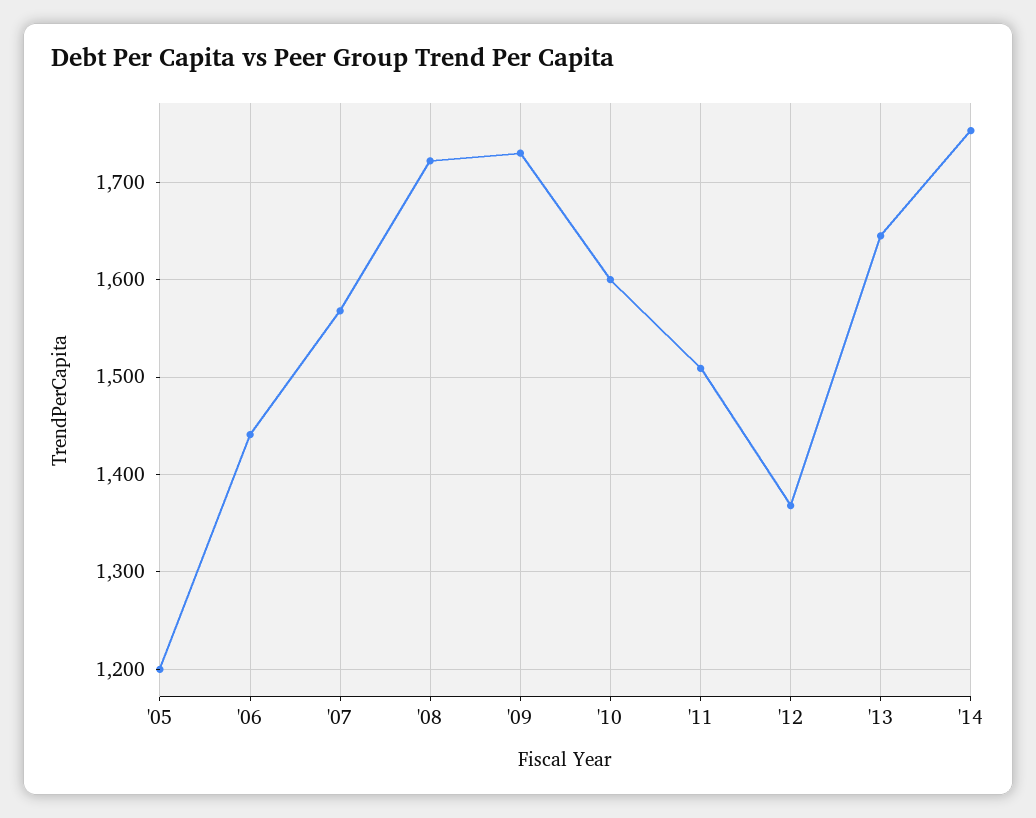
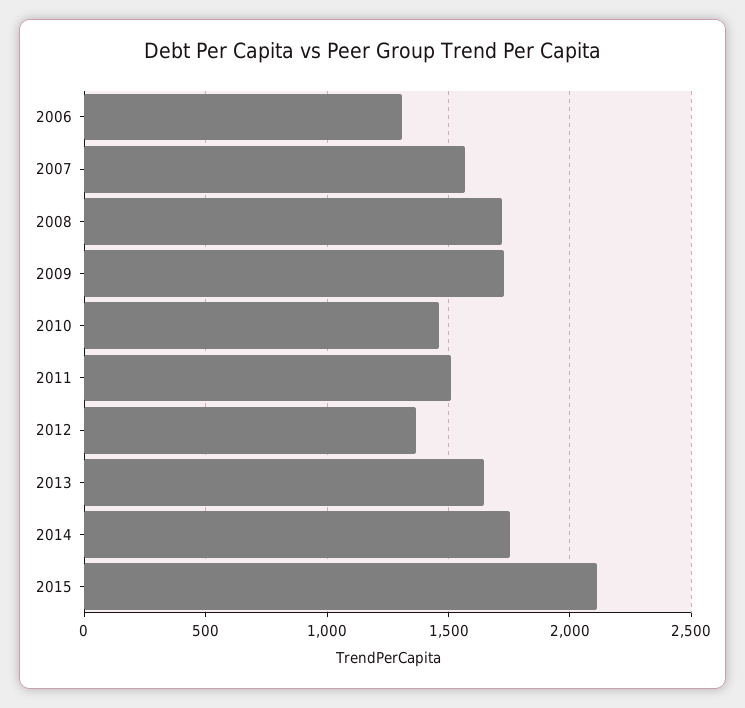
'05: 1200 -> none
'06: 1440 -> 1300
'10: 1600 -> 1450
2015: none -> 2100

